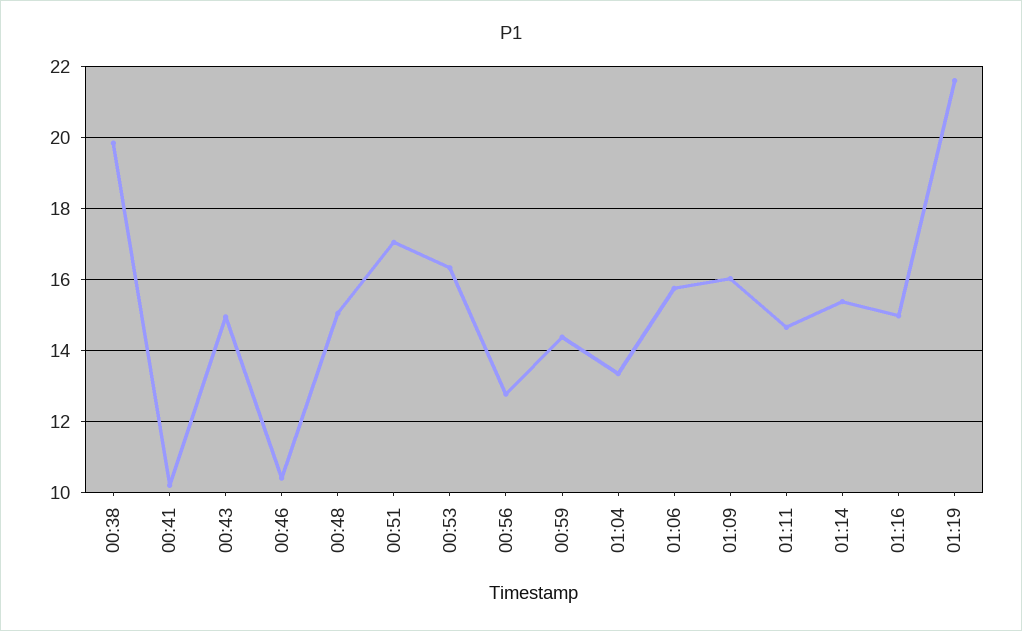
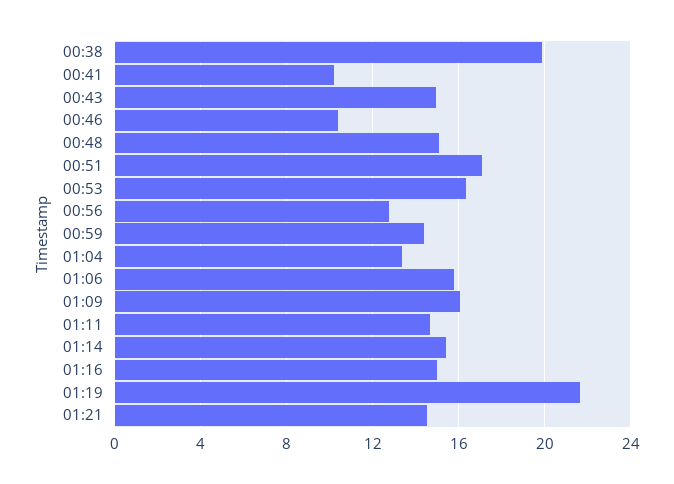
01:21: none -> 14.5

